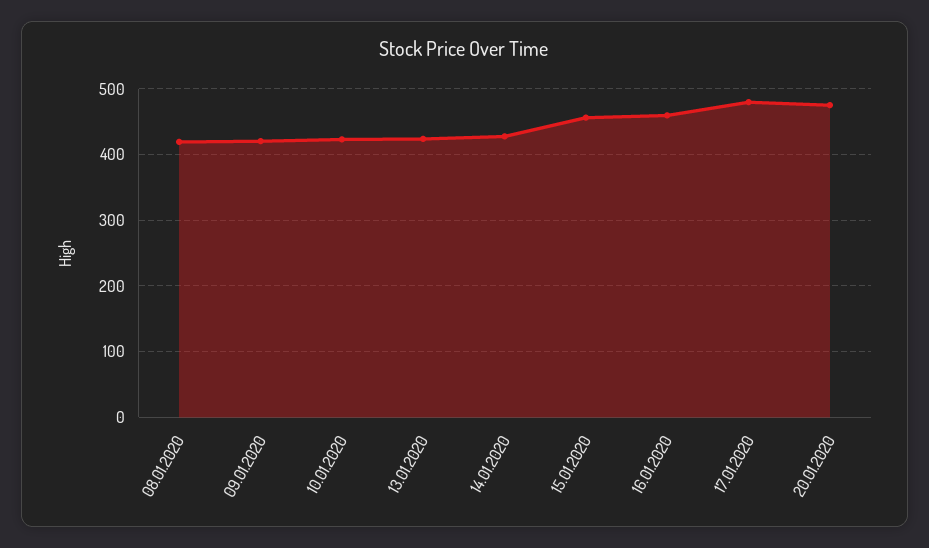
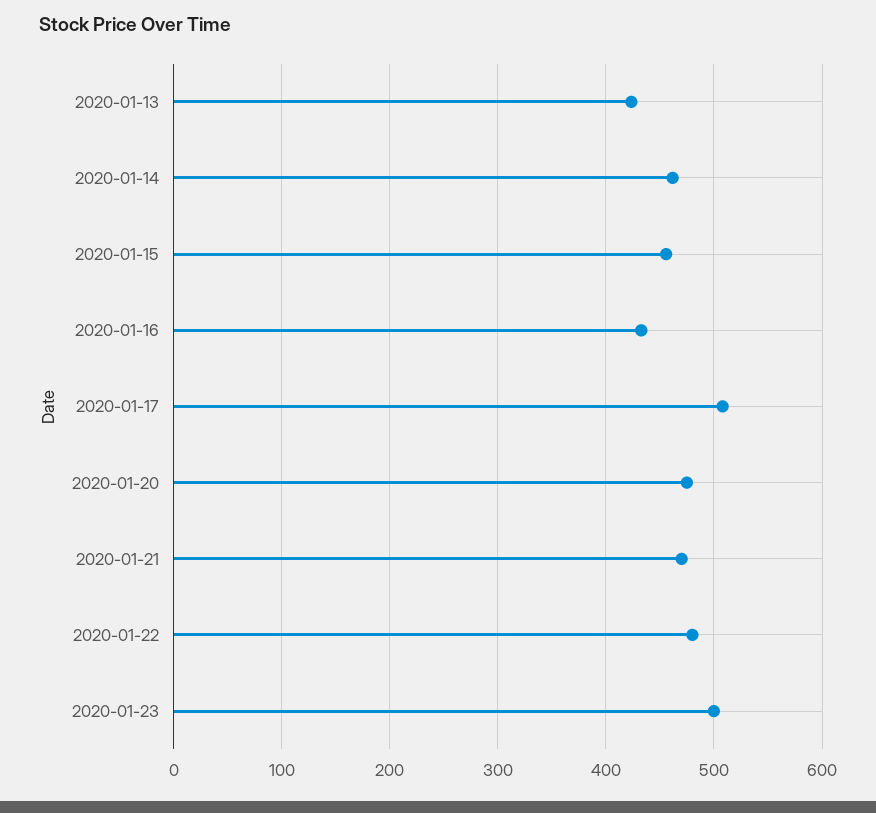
08.01.2020: 420 -> none
09.01.2020: 420 -> none
10.01.2020: 420 -> none
14.01.2020: 430 -> 460
16.01.2020: 460 -> 430
17.01.2020: 480 -> 510
2020-01-21: none -> 470
2020-01-22: none -> 480
2020-01-23: none -> 500

